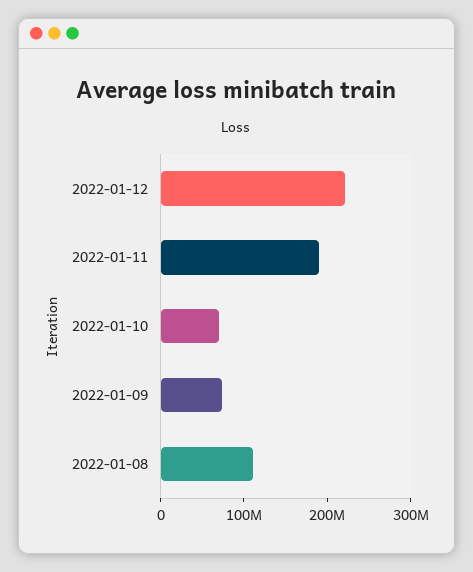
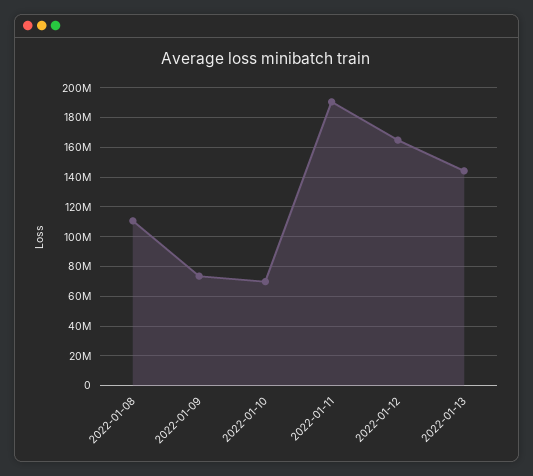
2022-01-12: 220000000 -> 165000000
2022-01-13: none -> 145000000

